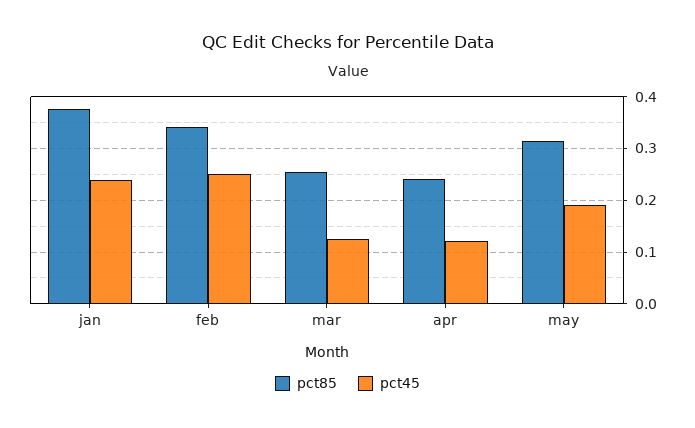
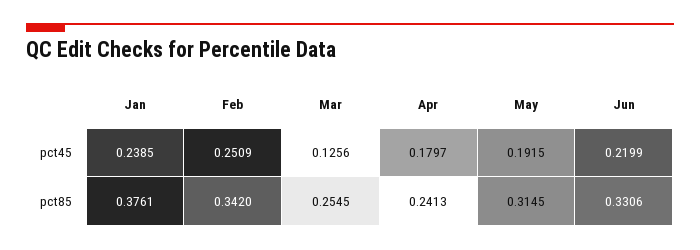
pct45, apr: 0.12 -> 0.1797
pct45, Jun: none -> 0.2199
pct85, Jun: none -> 0.3306

